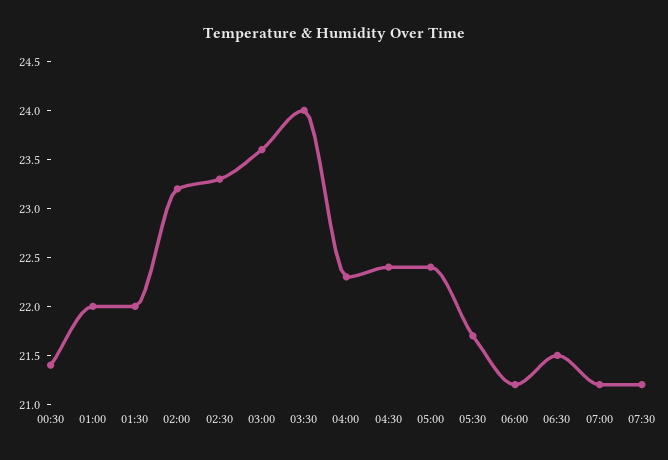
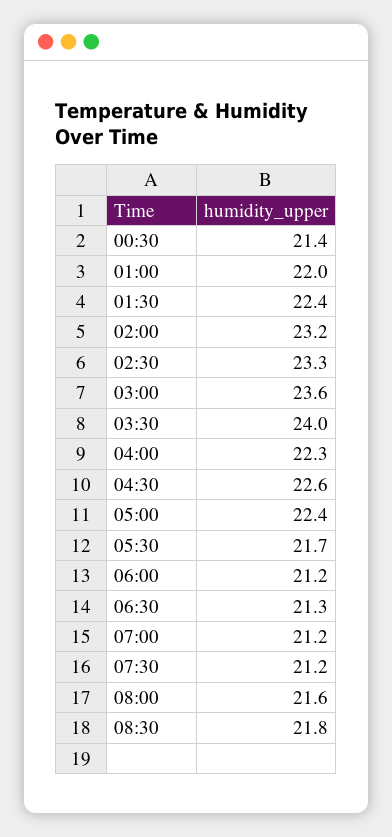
01:30: 22 -> 22.4
04:30: 22.4 -> 22.6
06:30: 21.5 -> 21.3
08:00: none -> 21.6
08:30: none -> 21.8

